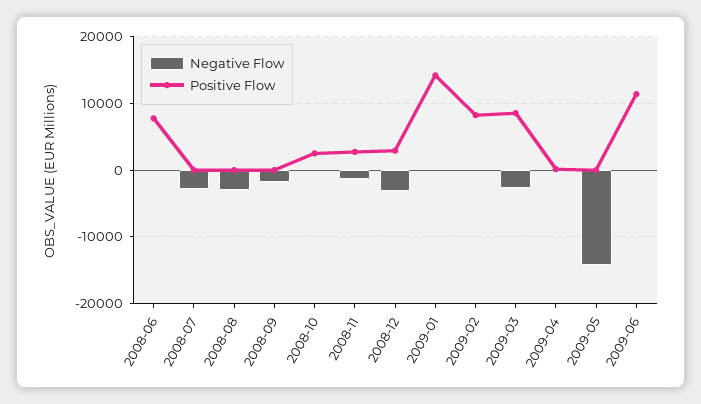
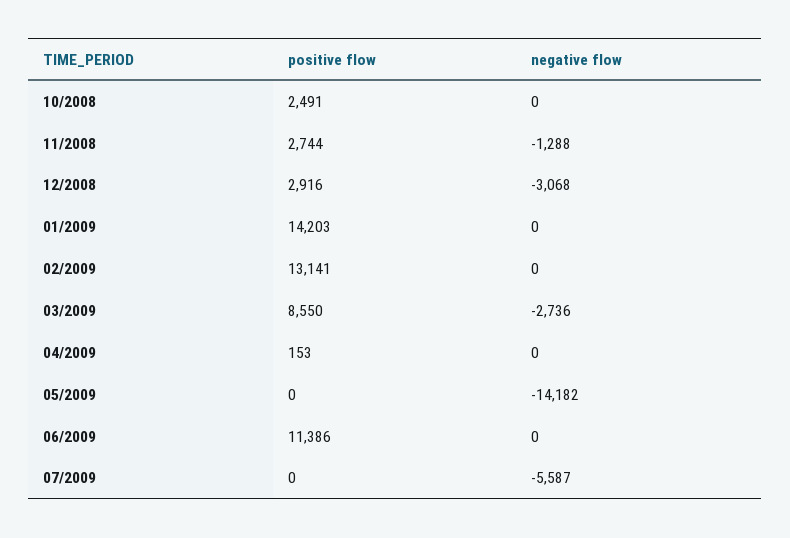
Negative Flow, 2008-06: 0 -> none
Positive Flow, 2008-06: 8000 -> none
Negative Flow, 2008-07: -3000 -> none
Positive Flow, 2008-07: 0 -> none
Negative Flow, 2008-08: -3000 -> none
Positive Flow, 2008-08: 0 -> none
Negative Flow, 2008-09: -2000 -> none
Positive Flow, 2008-09: 0 -> none
Positive Flow, 2009-02: 8000 -> 13141
Positive Flow, 07/2009: none -> 0
Negative Flow, 07/2009: none -> -5587

